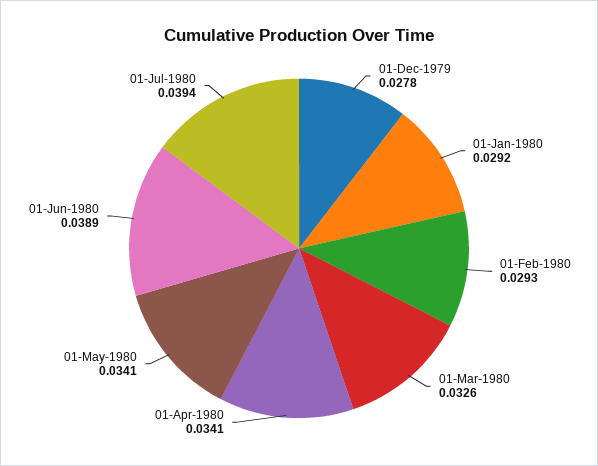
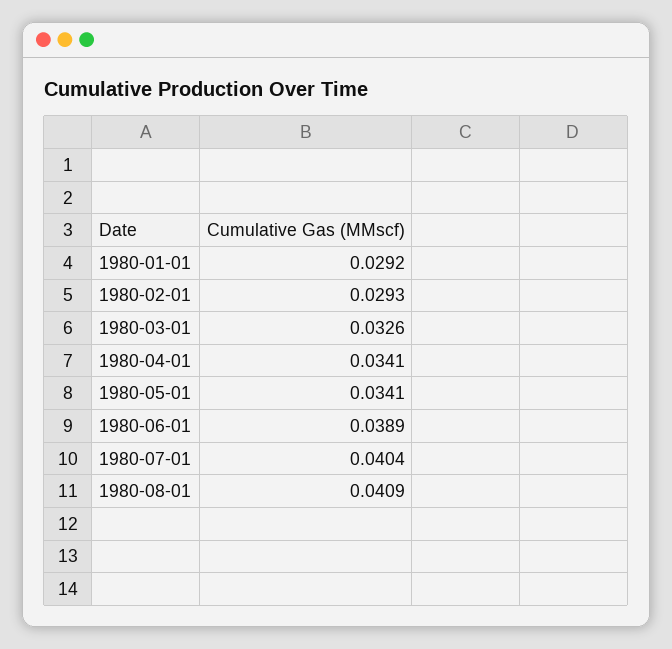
01-Dec-1979: 0.0278 -> none
01-Jul-1980: 0.0394 -> 0.0404
1980-08-01: none -> 0.0409

